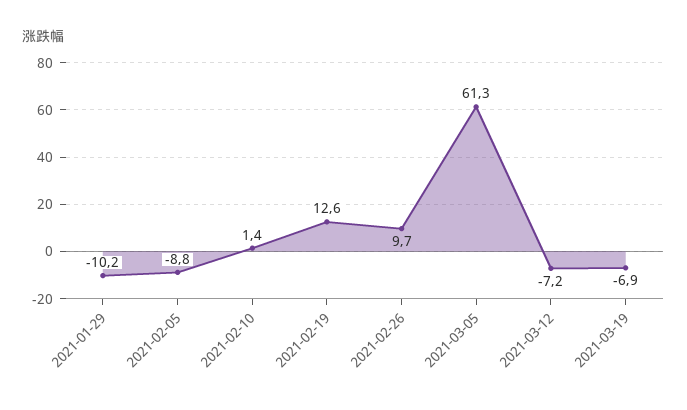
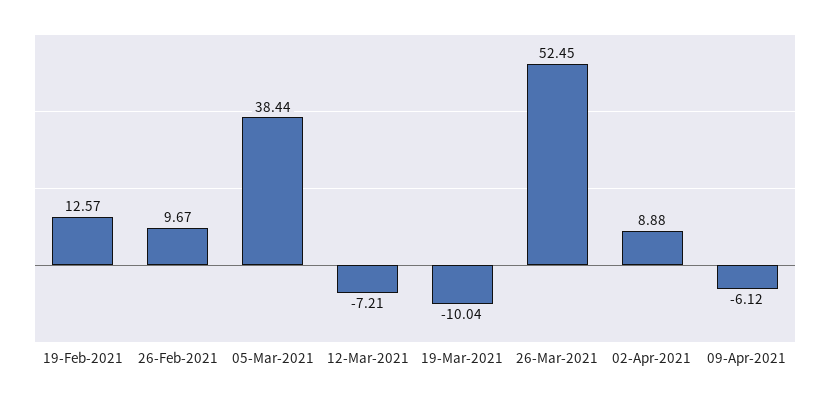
2021-01-29: -10.2 -> none
2021-02-05: -8.8 -> none
2021-02-10: 1.4 -> none
2021-03-05: 61.3 -> 38.44
2021-03-19: -6.9 -> -10.04
26-Mar-2021: none -> 52.45
02-Apr-2021: none -> 8.88
09-Apr-2021: none -> -6.12

